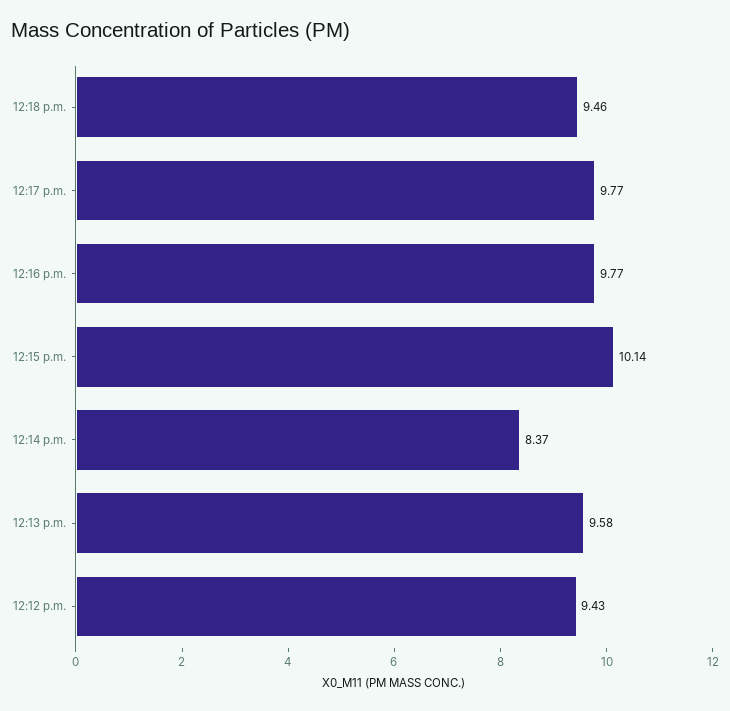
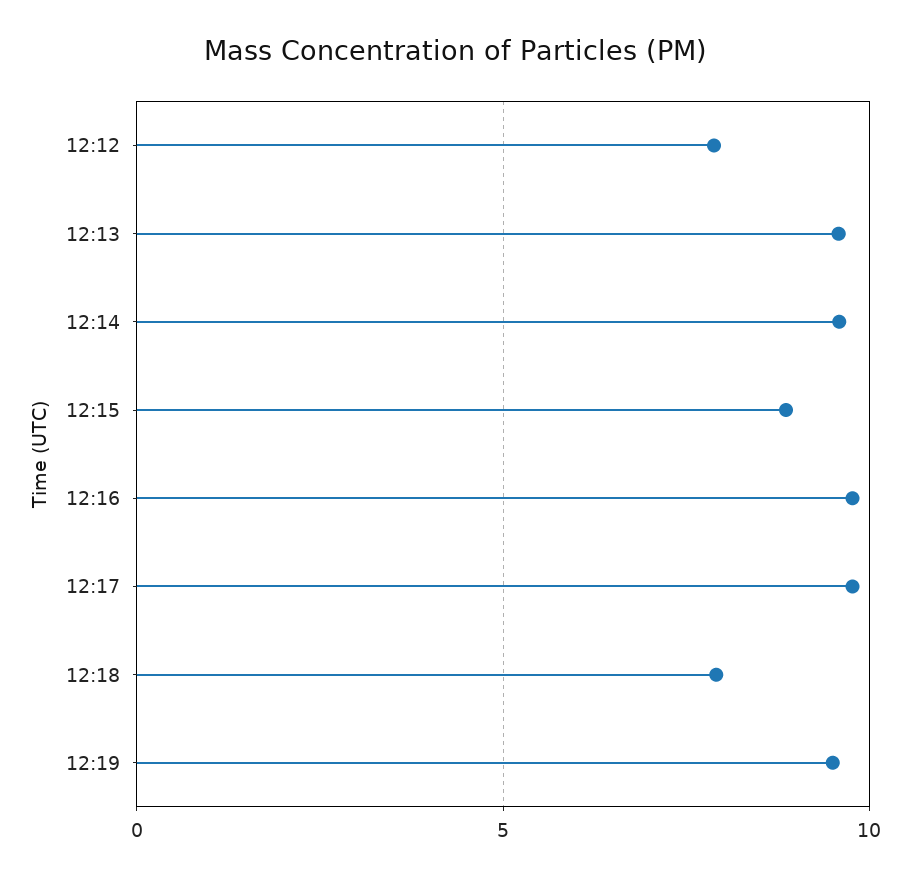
12:18 p.m.: 9.46 -> 8
12:15 p.m.: 10.14 -> 9
12:14 p.m.: 8.37 -> 9.5
12:12 p.m.: 9.43 -> 8
12:19: none -> 9.5

